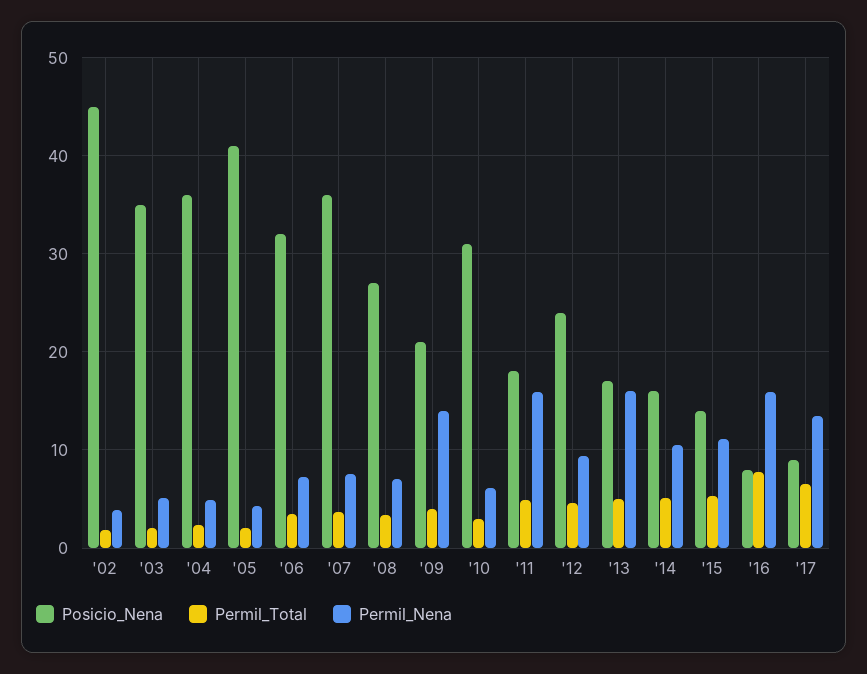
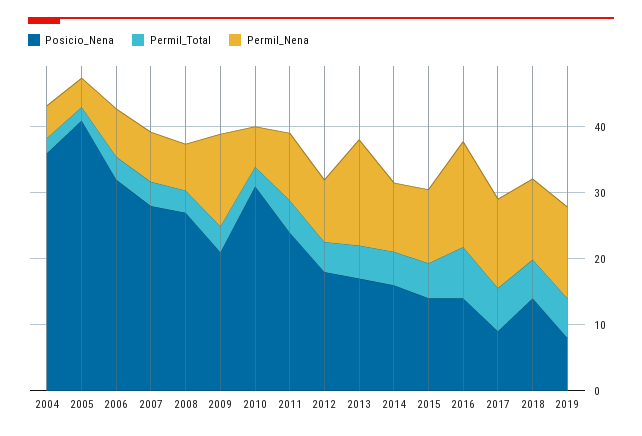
Posicio_Nena, '02: 45 -> none
Permil_Total, '02: 2 -> none
Permil_Nena, '02: 4 -> none
Posicio_Nena, '03: 35 -> none
Permil_Total, '03: 2 -> none
Permil_Nena, '03: 5 -> none
Posicio_Nena, '07: 36 -> 28
Posicio_Nena, '11: 18 -> 24
Permil_Nena, '11: 16 -> 10
Posicio_Nena, '12: 24 -> 18
Posicio_Nena, '16: 8 -> 14
Posicio_Nena, 2018: none -> 14
Permil_Total, 2018: none -> 6
Permil_Nena, 2018: none -> 12
Posicio_Nena, 2019: none -> 8
Permil_Total, 2019: none -> 6
Permil_Nena, 2019: none -> 14

